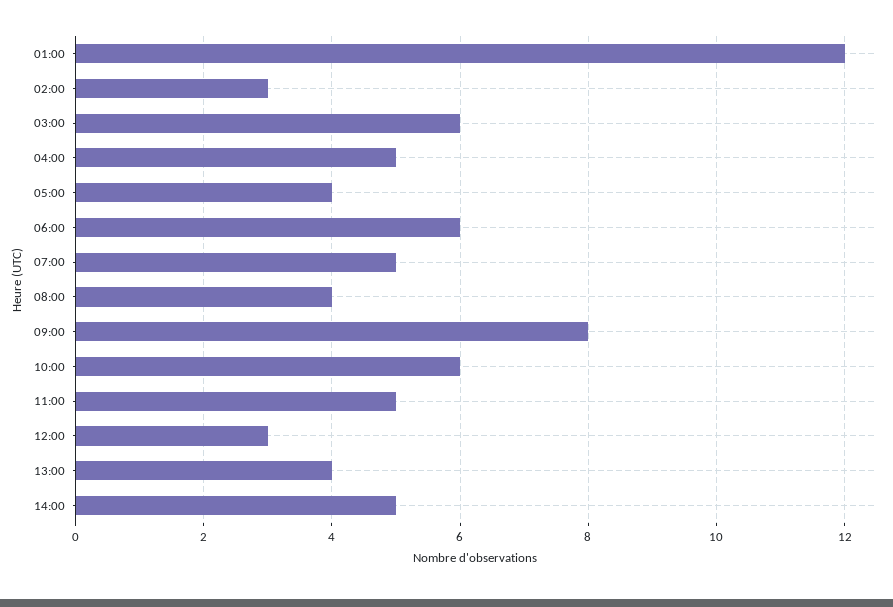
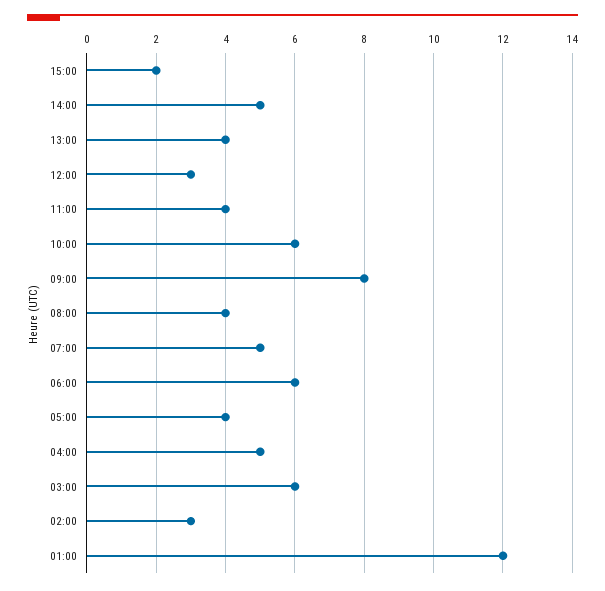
11:00: 5 -> 4
15:00: none -> 2

